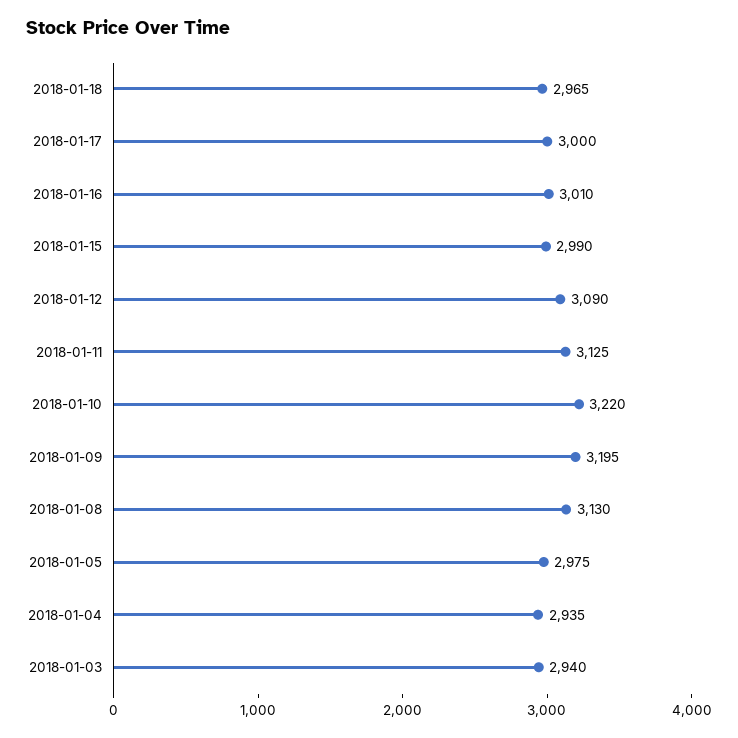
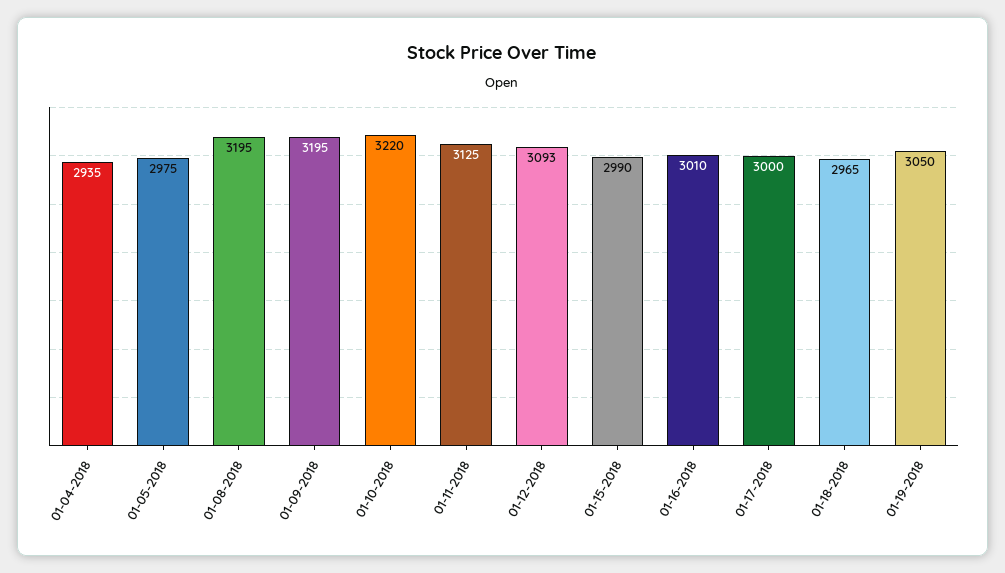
2018-01-12: 3090 -> 3093
2018-01-08: 3130 -> 3195
2018-01-03: 2940 -> none
01-19-2018: none -> 3050

